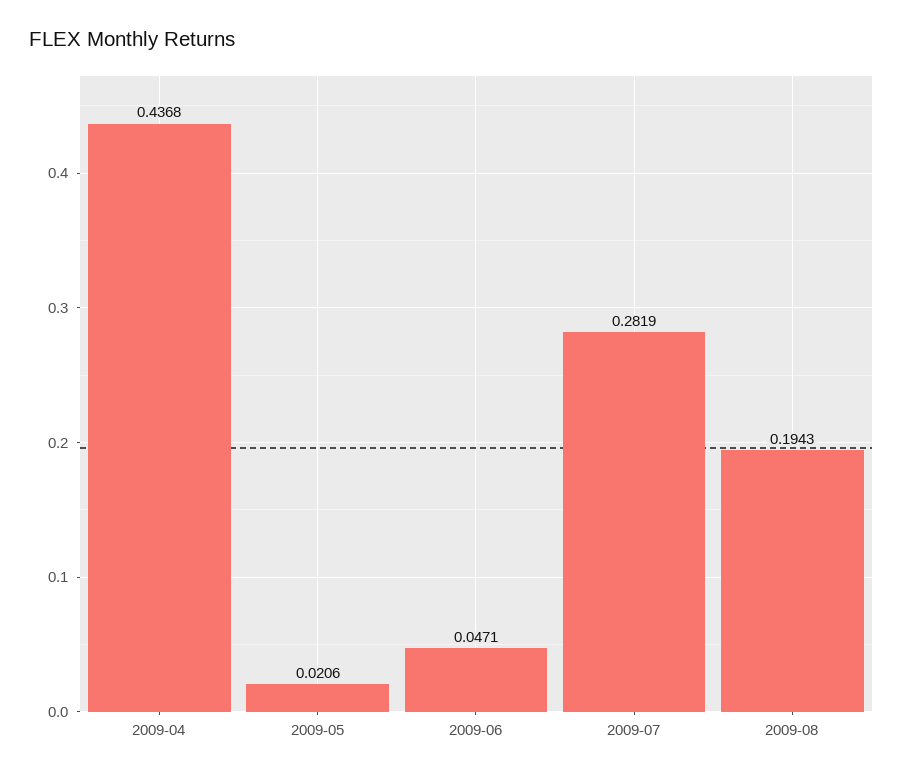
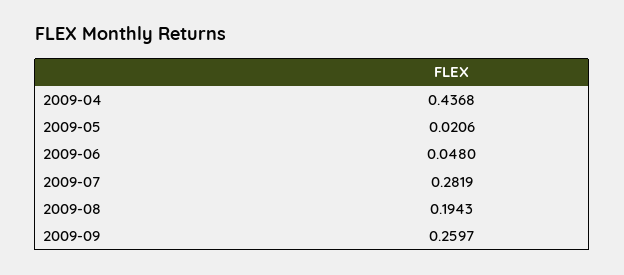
2009-06: 0.0471 -> 0.048
2009-09: none -> 0.2597

